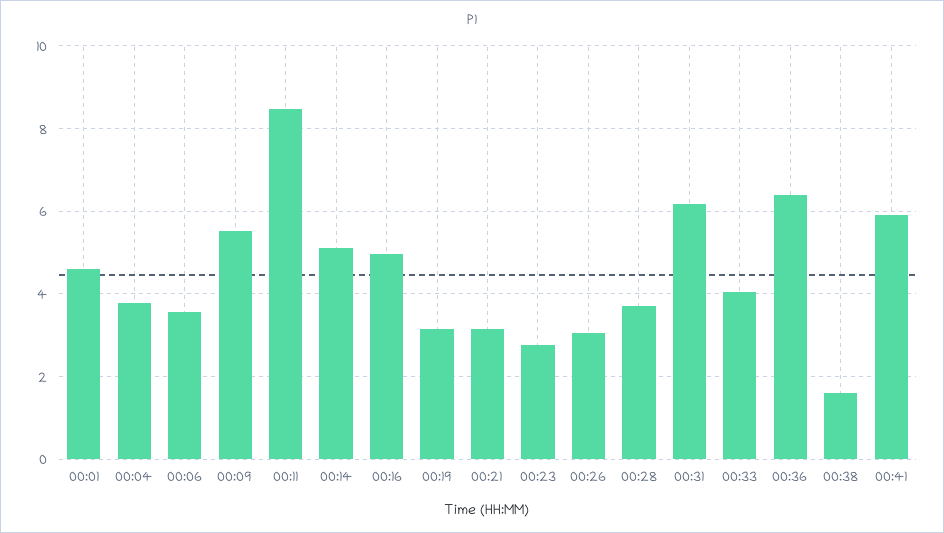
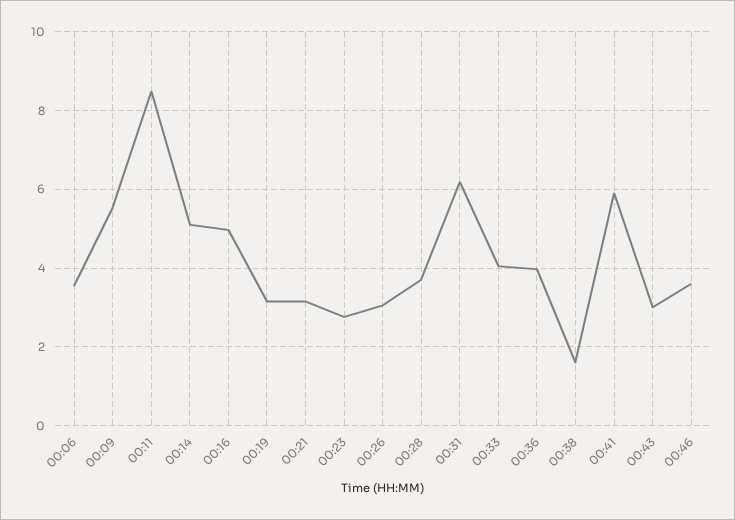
00:01: 4.6 -> none
00:04: 3.8 -> none
00:36: 6.4 -> 4
00:43: none -> 3
00:46: none -> 3.6

